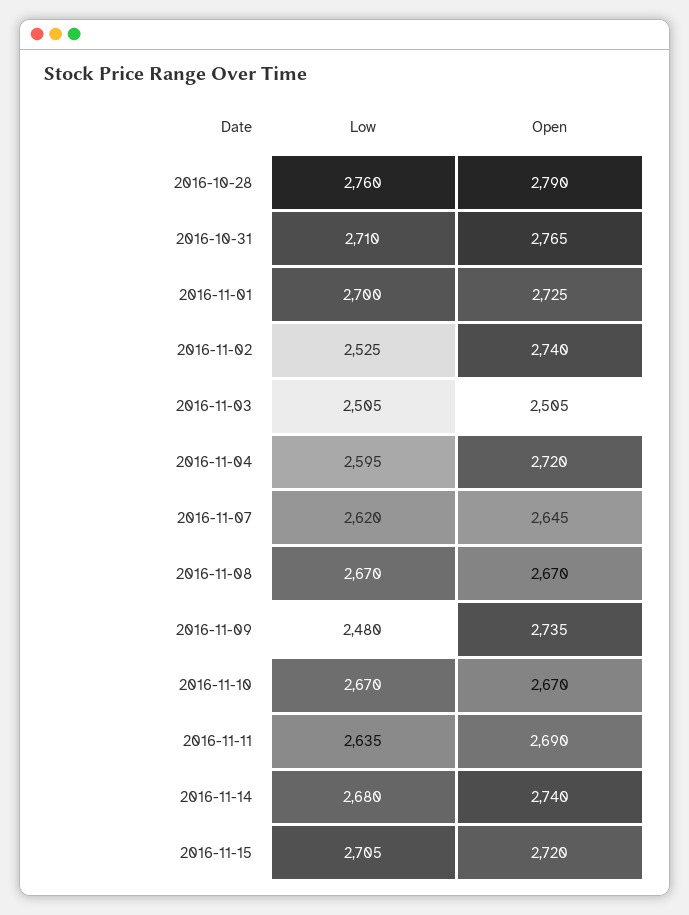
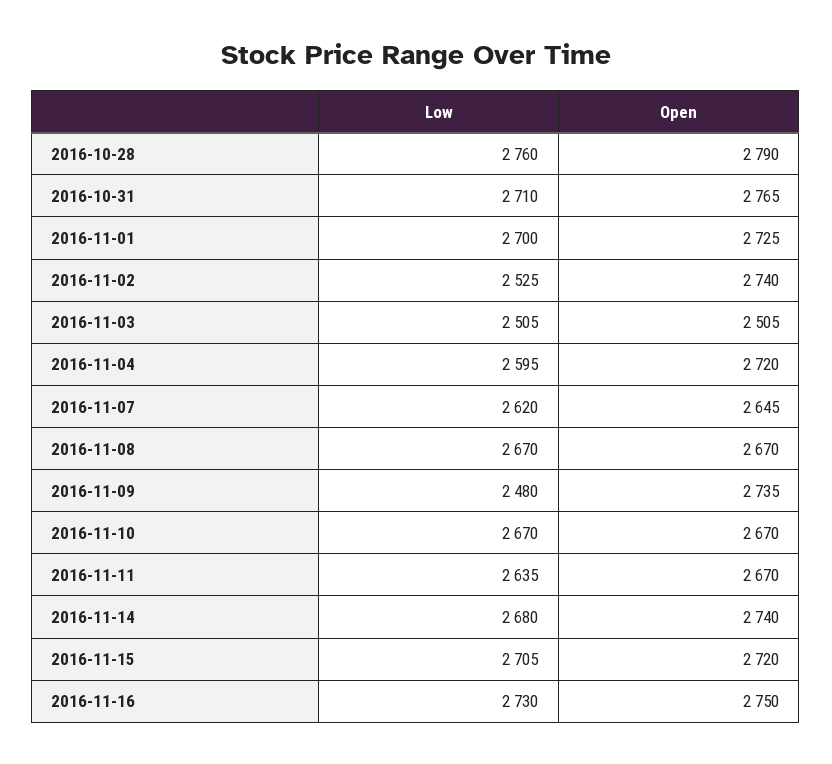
Open, 2016-11-11: 2690 -> 2670
Low, 2016-11-16: none -> 2730
Open, 2016-11-16: none -> 2750

